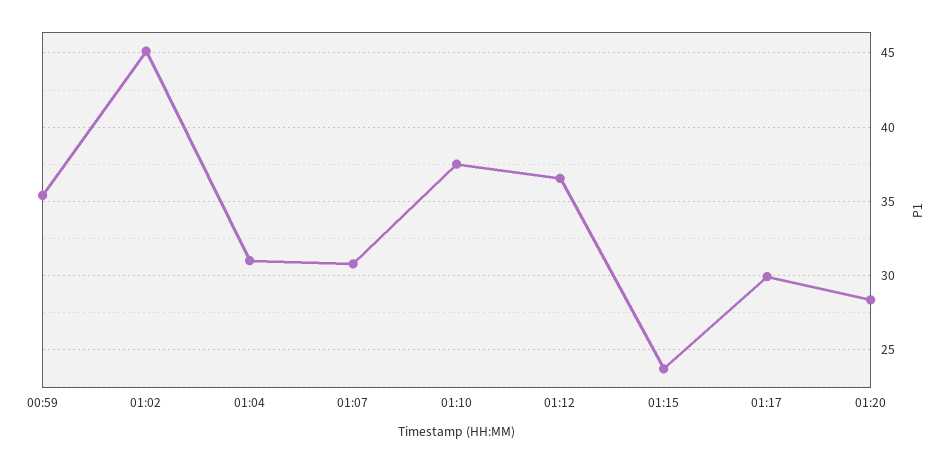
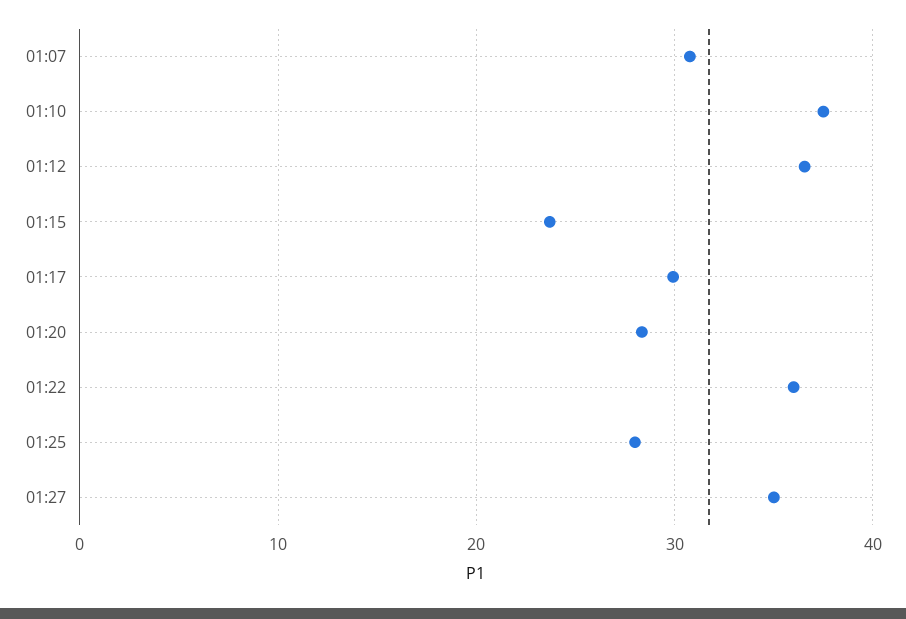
00:59: 35.5 -> none
01:02: 45 -> none
01:04: 31 -> none
01:22: none -> 36
01:25: none -> 28
01:27: none -> 35

